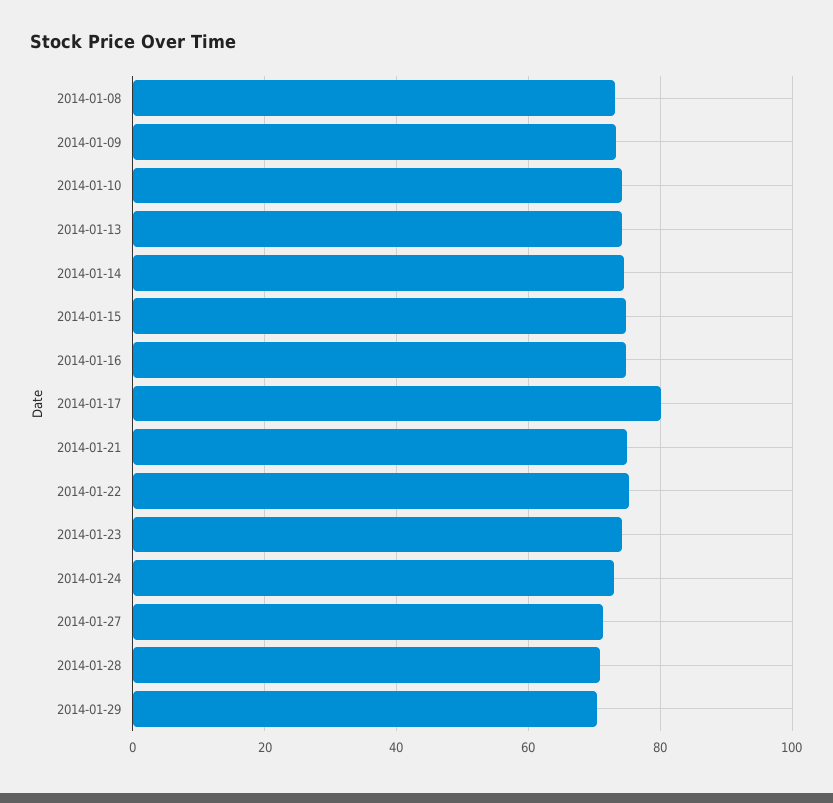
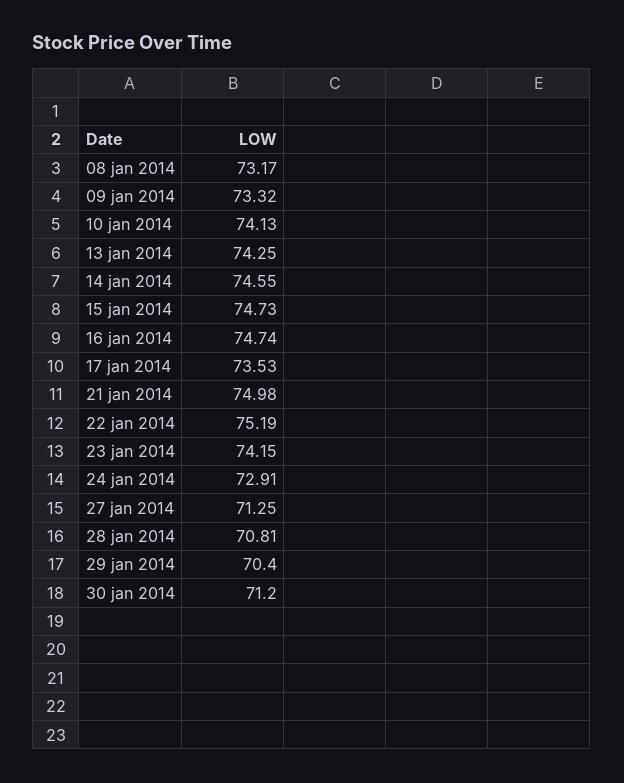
2014-01-17: 80 -> 73.53
30 jan 2014: none -> 71.2

